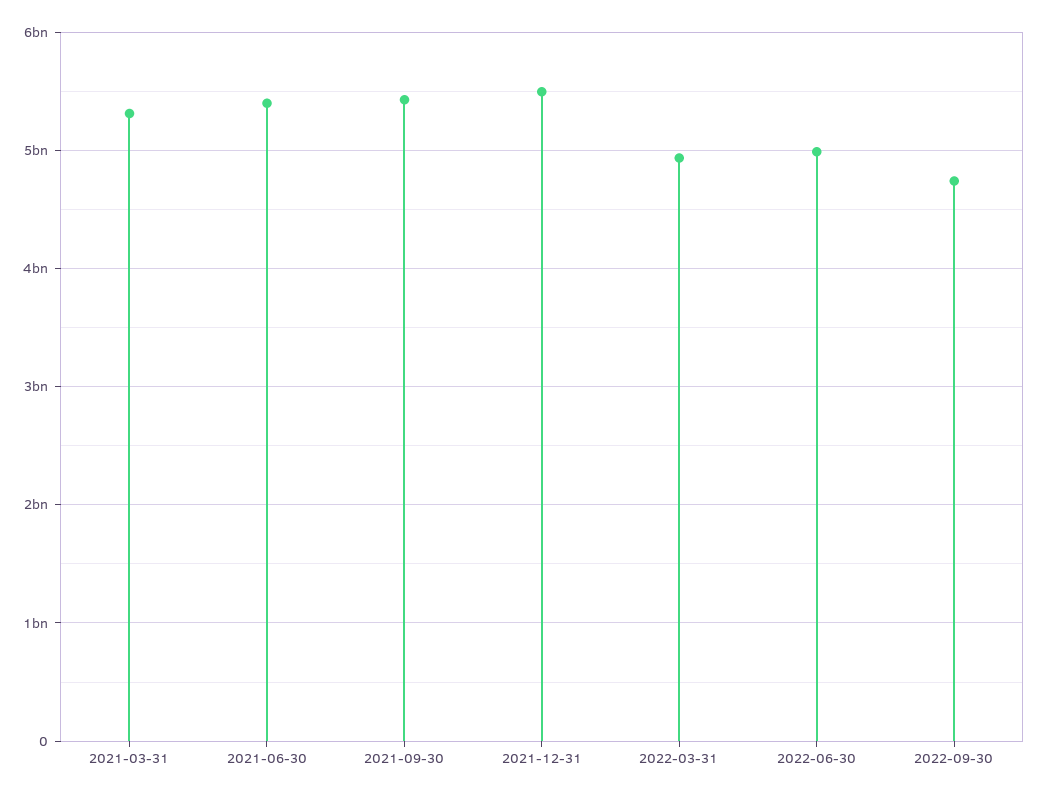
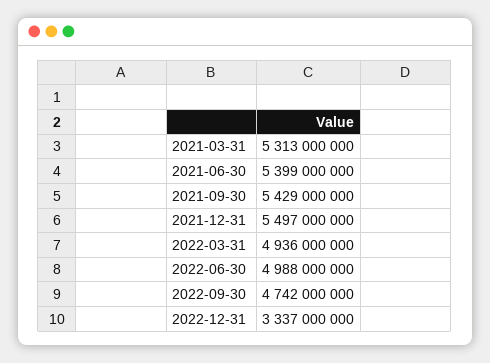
2022-12-31: none -> 3337000000

